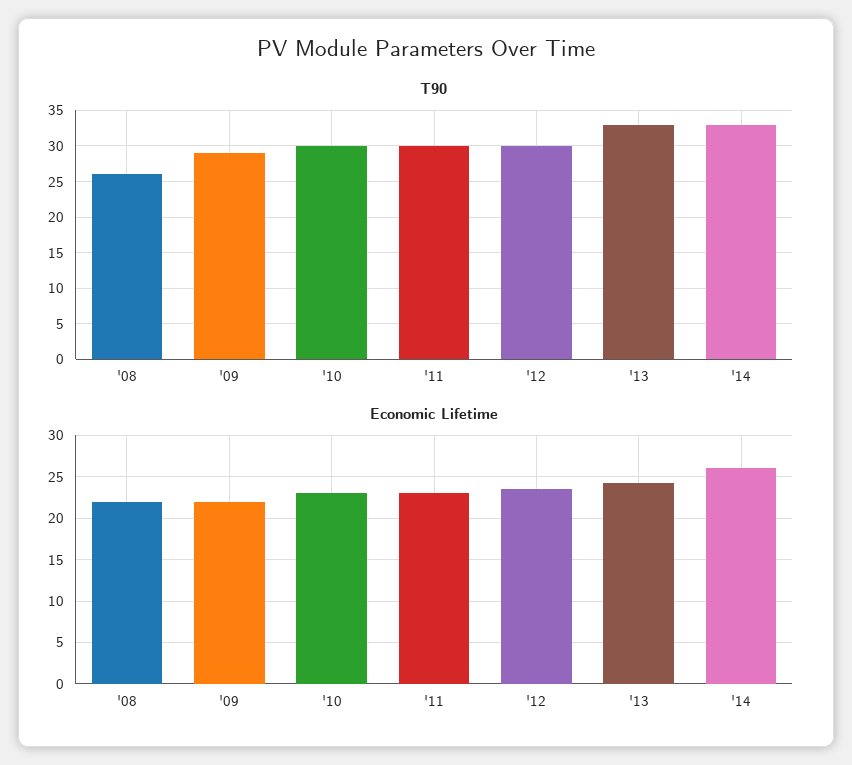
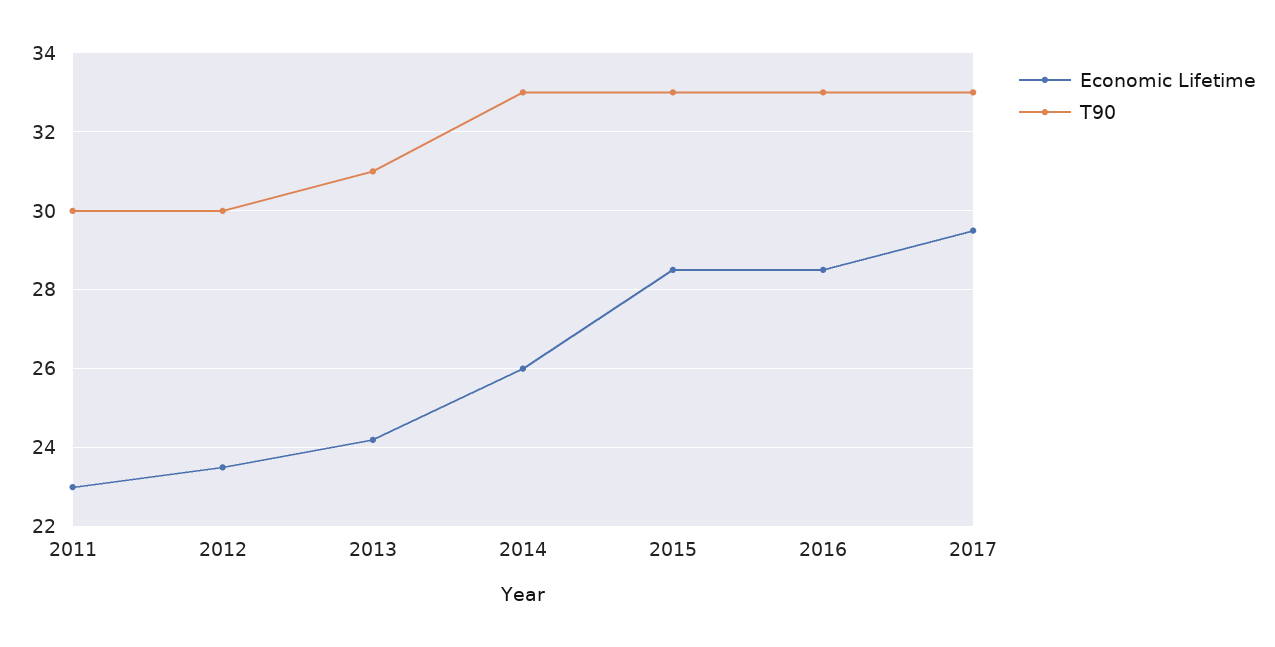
T90, '08: 26 -> none
T90, '09: 29 -> none
T90, '10: 30 -> none
T90, '13: 33 -> 31
Economic Lifetime, '08: 22 -> none
Economic Lifetime, '09: 22 -> none
Economic Lifetime, '10: 23 -> none
Economic Lifetime, 2015: none -> 28.5
T90, 2015: none -> 33
Economic Lifetime, 2016: none -> 28.5
T90, 2016: none -> 33
Economic Lifetime, 2017: none -> 29.5
T90, 2017: none -> 33

